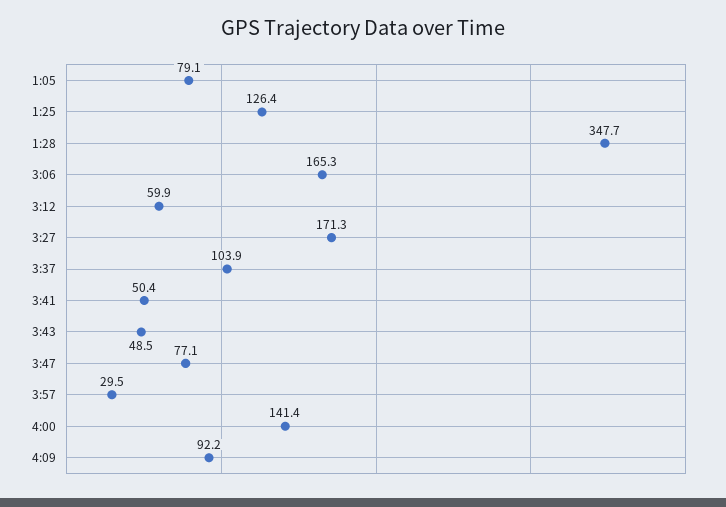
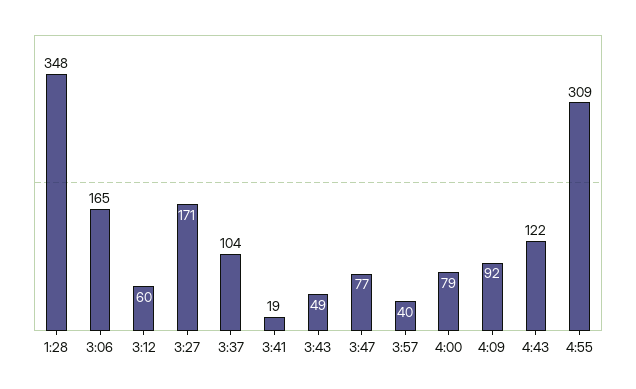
1:05: 79.1 -> none
1:25: 126.4 -> none
3:41: 50.4 -> 19
3:57: 29.5 -> 40
4:00: 141.4 -> 79
4:43: none -> 122
4:55: none -> 309

